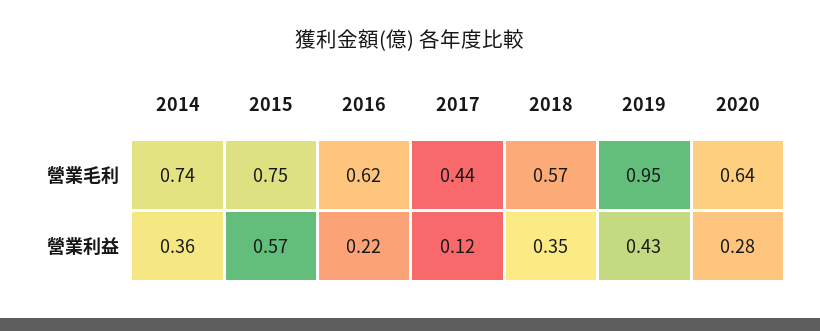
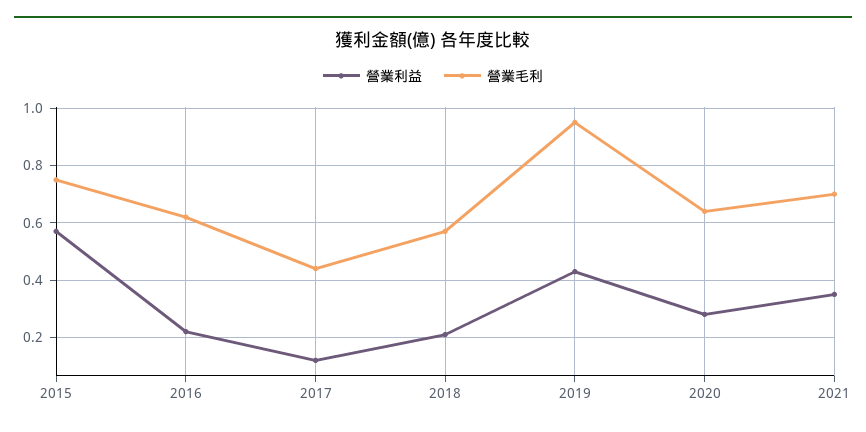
營業毛利, 2014: 0.74 -> none
營業利益, 2014: 0.36 -> none
營業利益, 2018: 0.35 -> 0.2
營業利益, 2021: none -> 0.35
營業毛利, 2021: none -> 0.7

